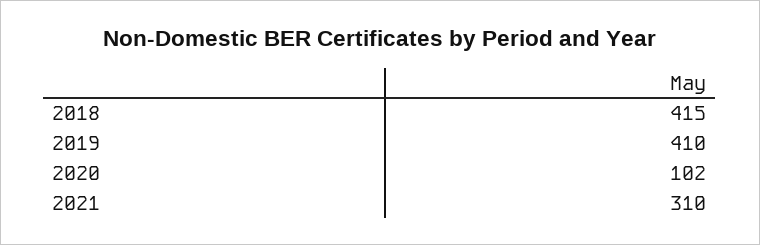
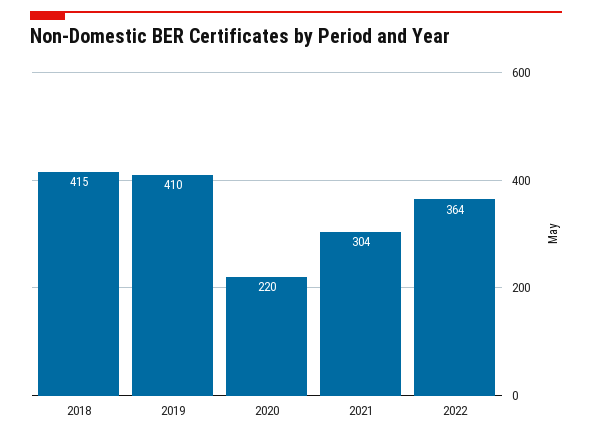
2020: 102 -> 220
2021: 310 -> 304
2022: none -> 364

